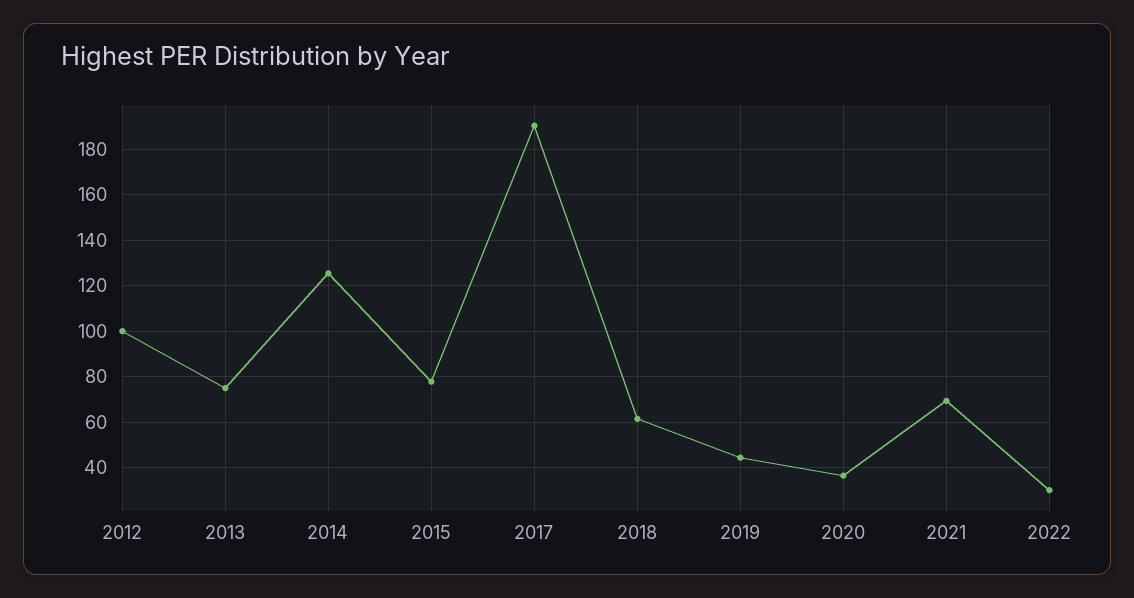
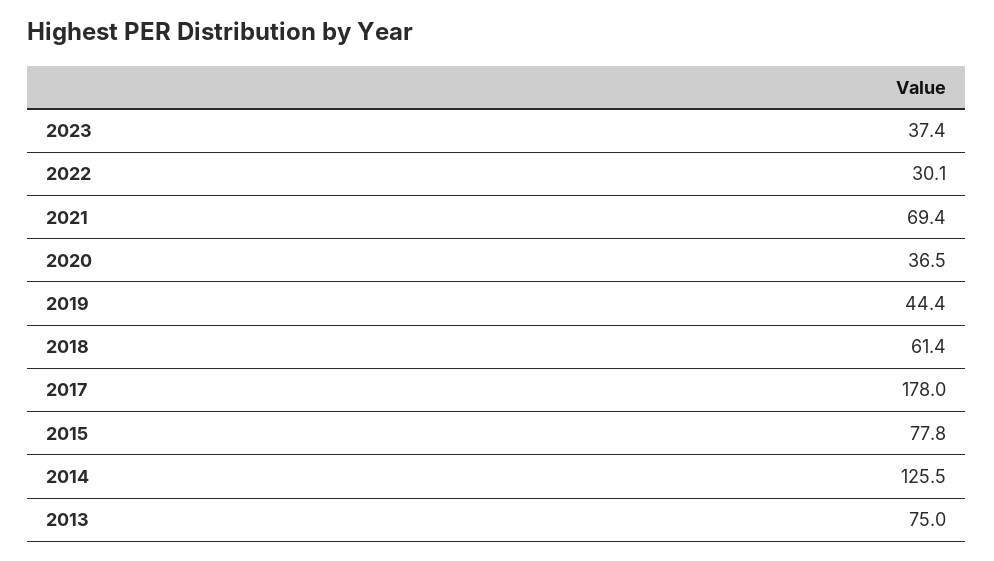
2012: 100 -> none
2017: 190 -> 178
2023: none -> 37.4

